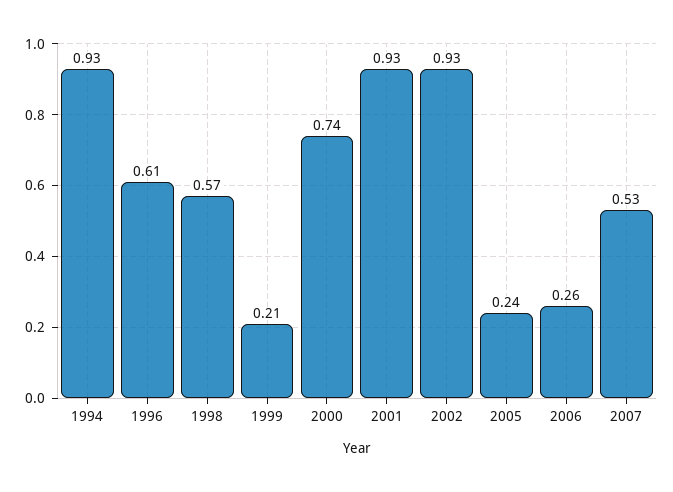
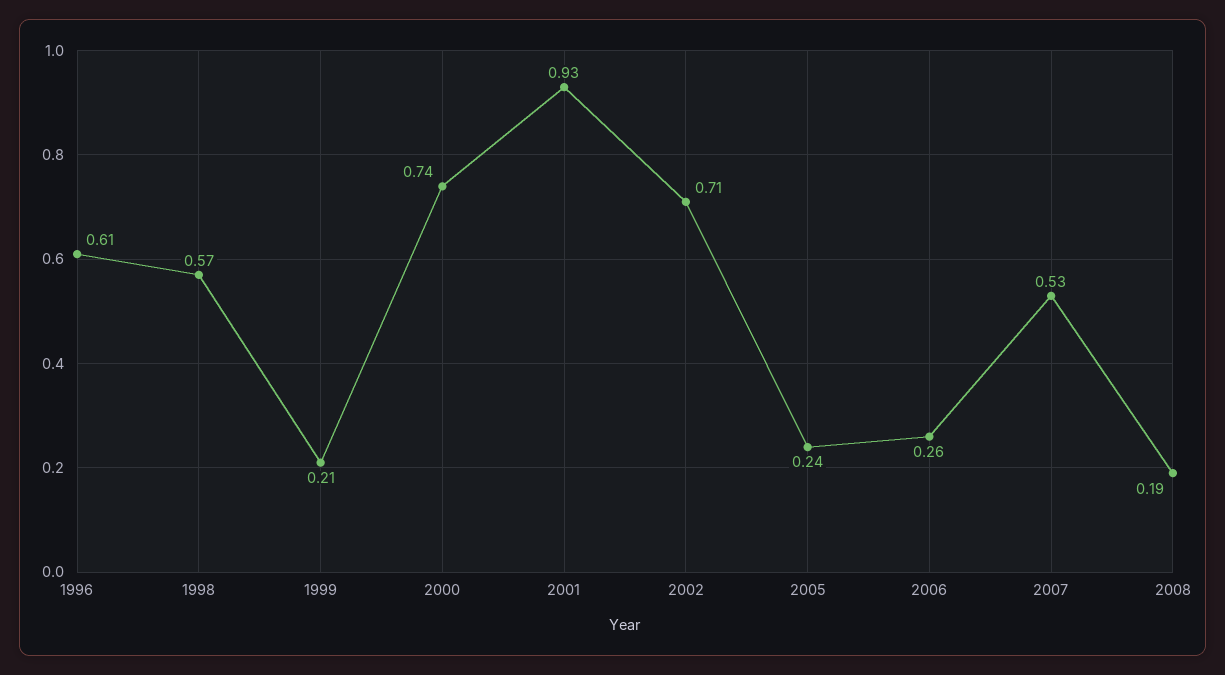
1994: 0.93 -> none
2002: 0.93 -> 0.71
2008: none -> 0.19

